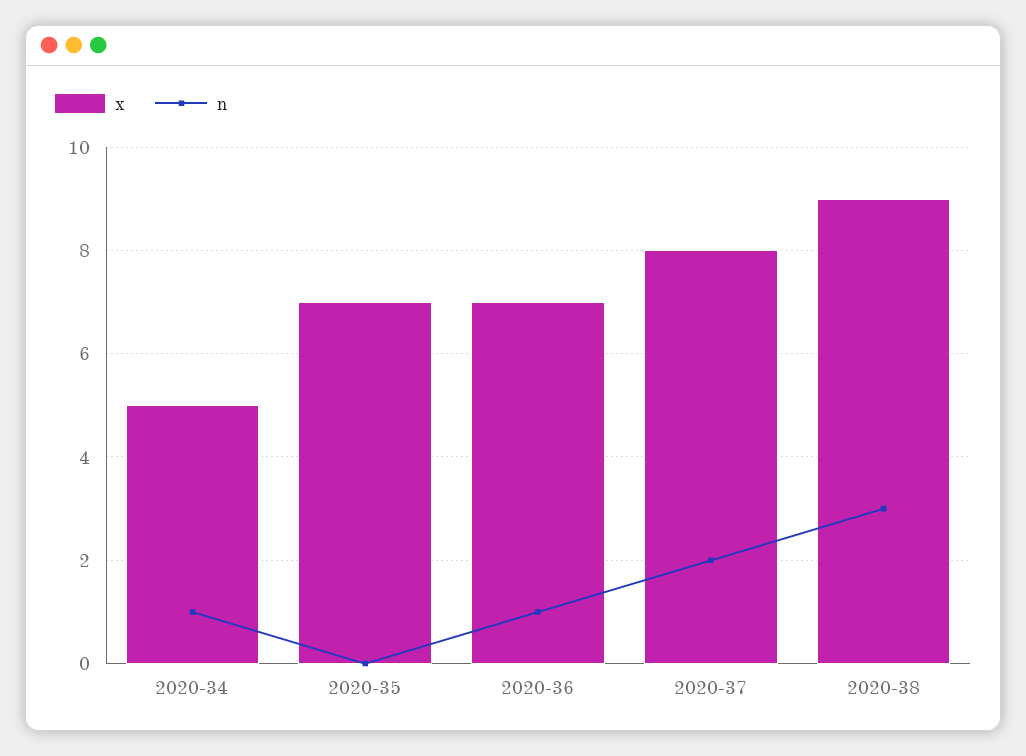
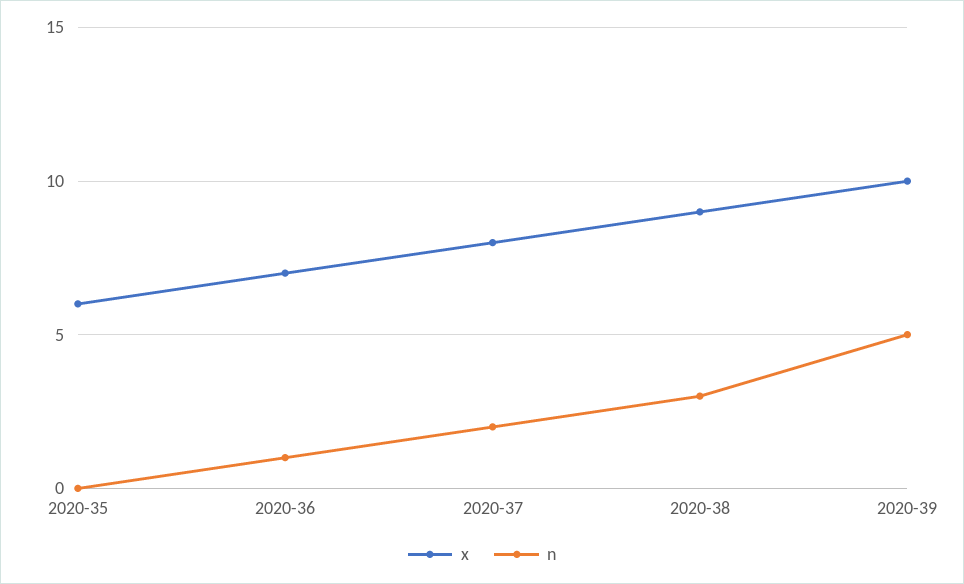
x, 2020-34: 5 -> none
n, 2020-34: 1 -> none
x, 2020-35: 7 -> 6
x, 2020-39: none -> 10
n, 2020-39: none -> 5

